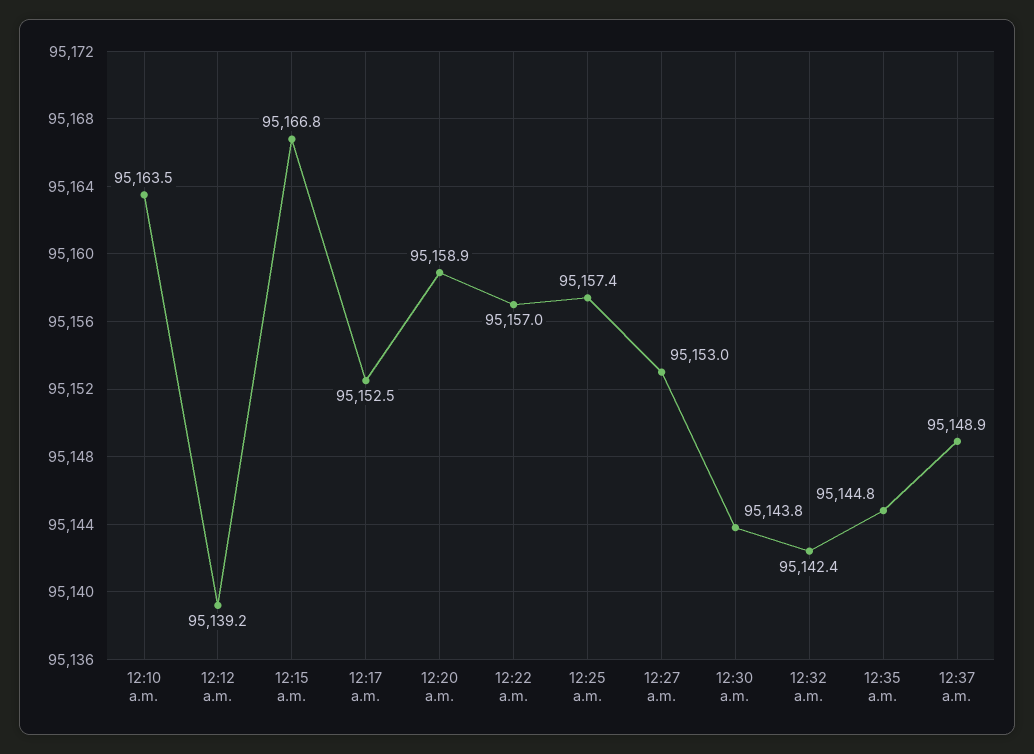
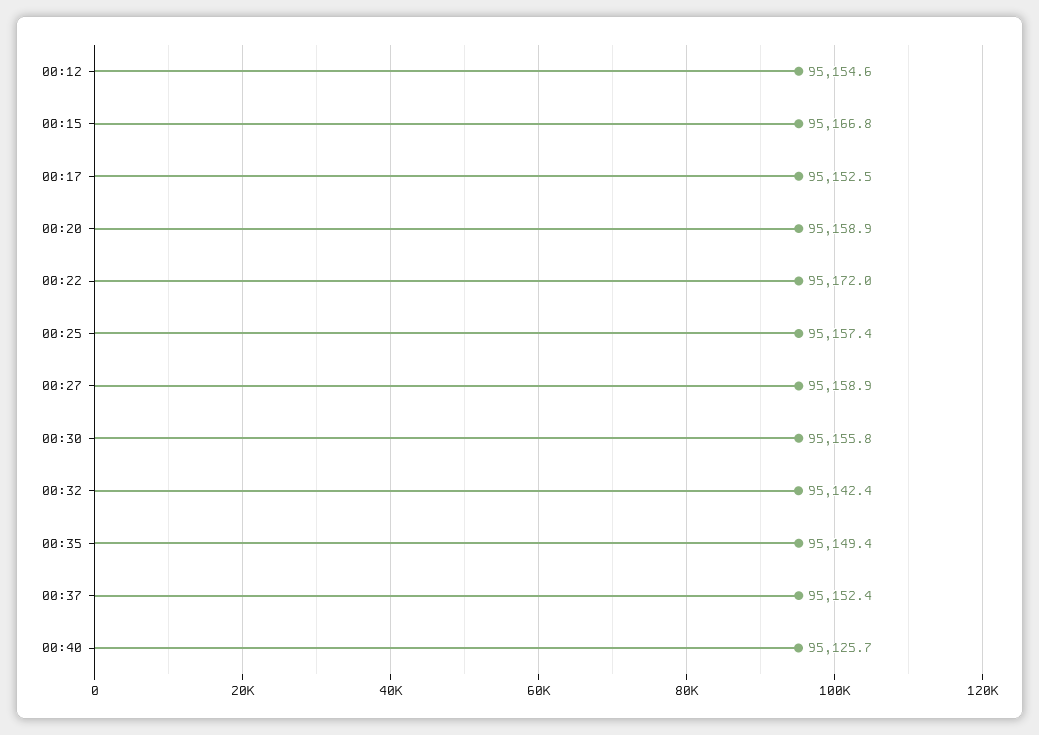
12:10 a.m.: 95163.5 -> none
12:12 a.m.: 95139.2 -> 95154.6
12:22 a.m.: 95157 -> 95172
12:27 a.m.: 95153 -> 95158.9
12:30 a.m.: 95143.8 -> 95155.8
12:35 a.m.: 95144.8 -> 95149.4
12:37 a.m.: 95148.9 -> 95152.4
00:40: none -> 95125.7

